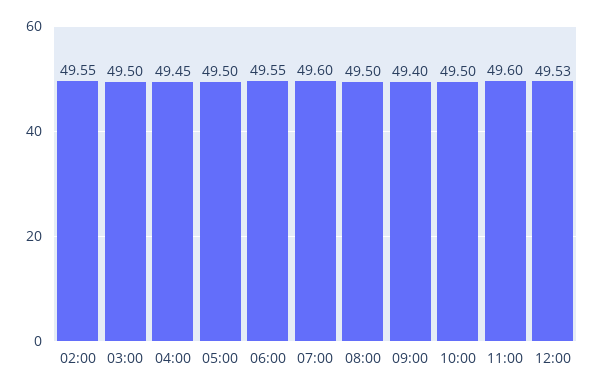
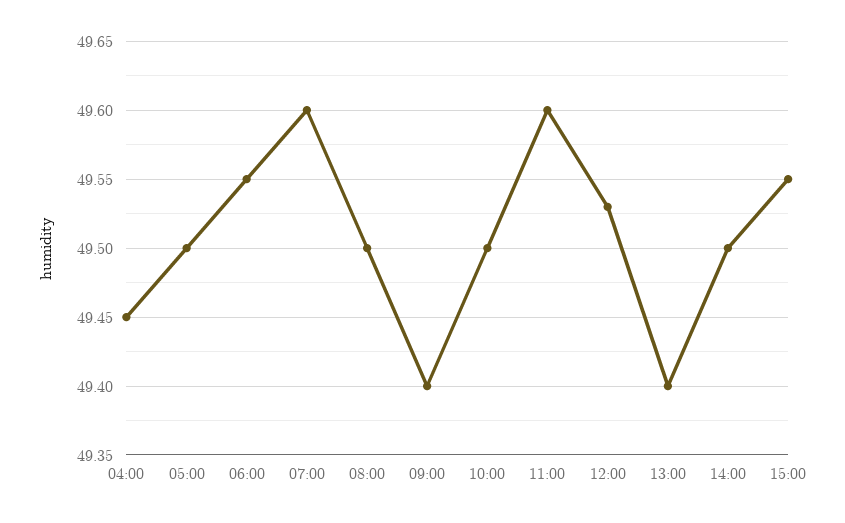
02:00: 49.55 -> none
03:00: 49.5 -> none
13:00: none -> 49.4
14:00: none -> 49.5
15:00: none -> 49.55

